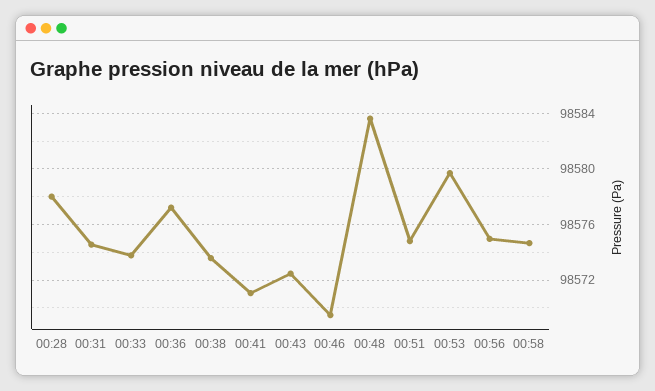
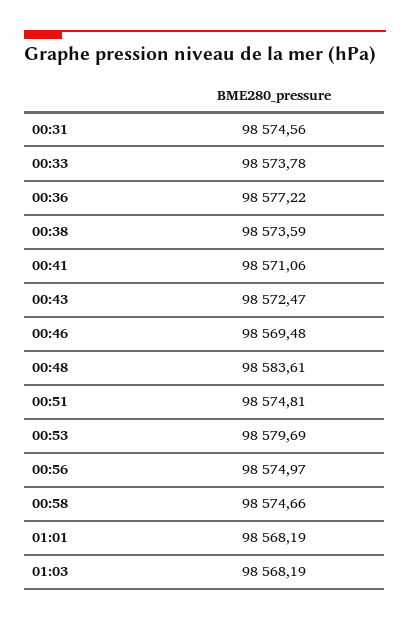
00:28: 98578 -> none
01:01: none -> 98568.19
01:03: none -> 98568.19

